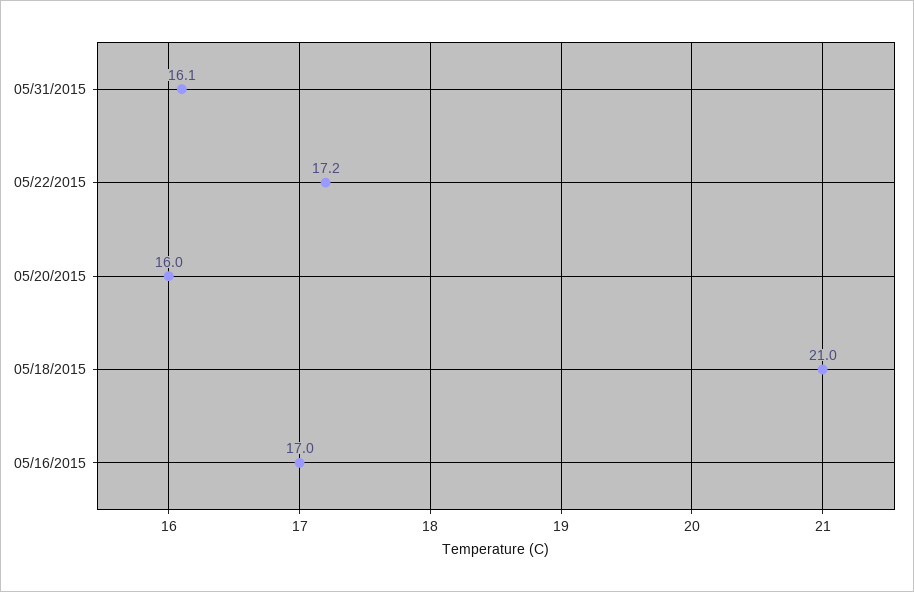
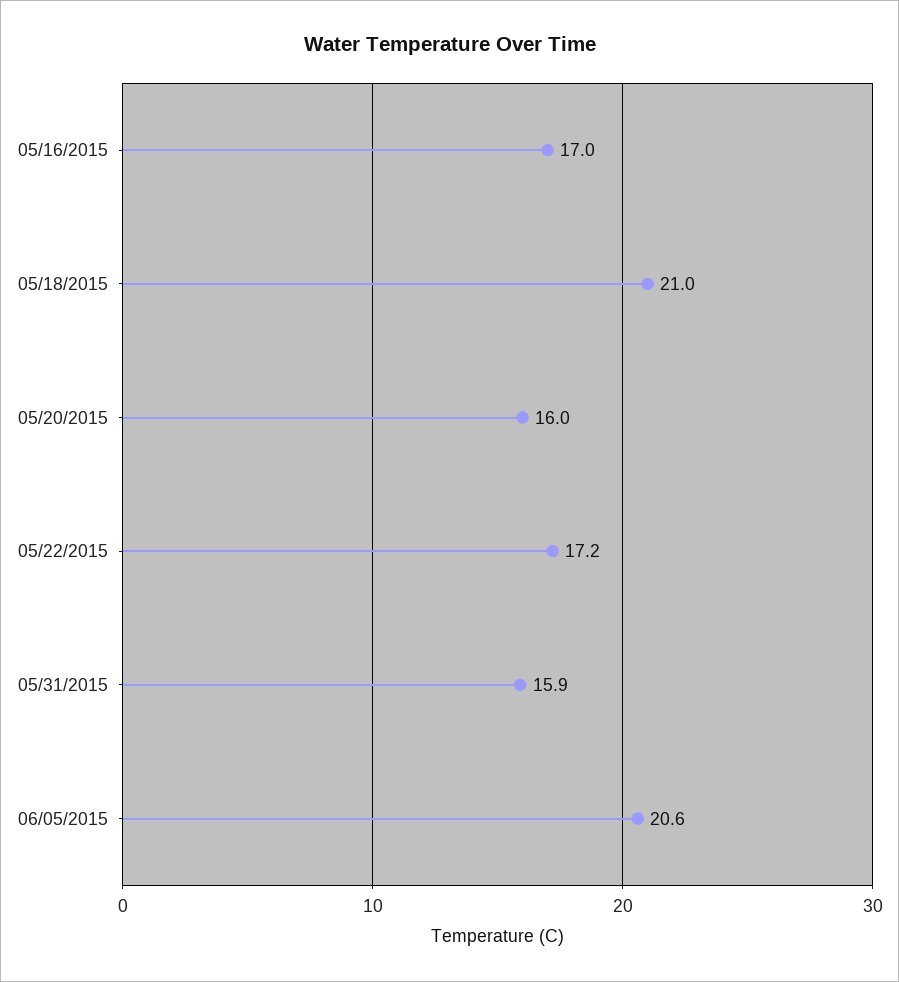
05/31/2015: 16.1 -> 15.9
06/05/2015: none -> 20.6

